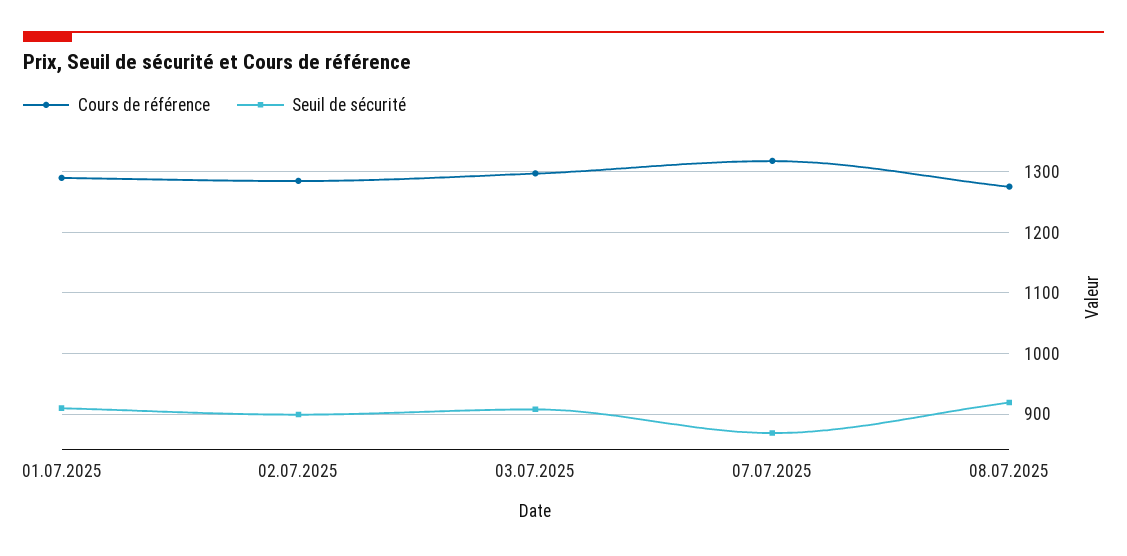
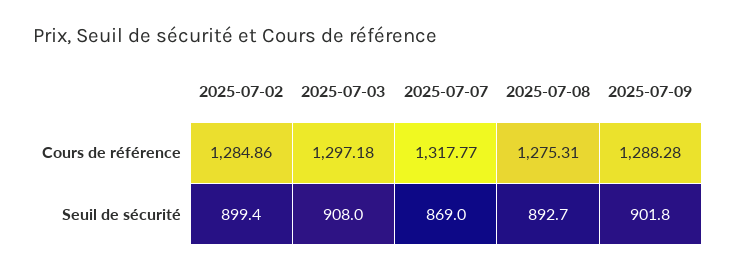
Cours de référence, 01.07.2025: 1290 -> none
Seuil de sécurité, 01.07.2025: 910 -> none
Seuil de sécurité, 08.07.2025: 920 -> 892.7
Cours de référence, 2025-07-09: none -> 1288.28
Seuil de sécurité, 2025-07-09: none -> 901.8

